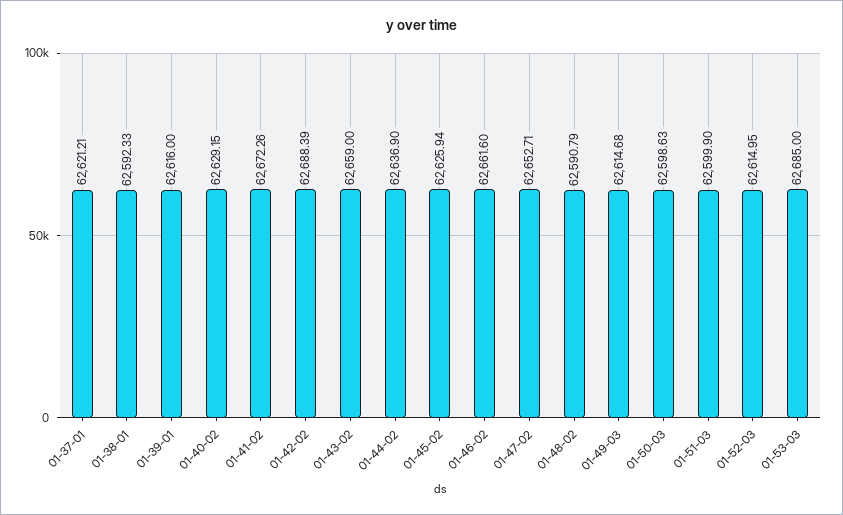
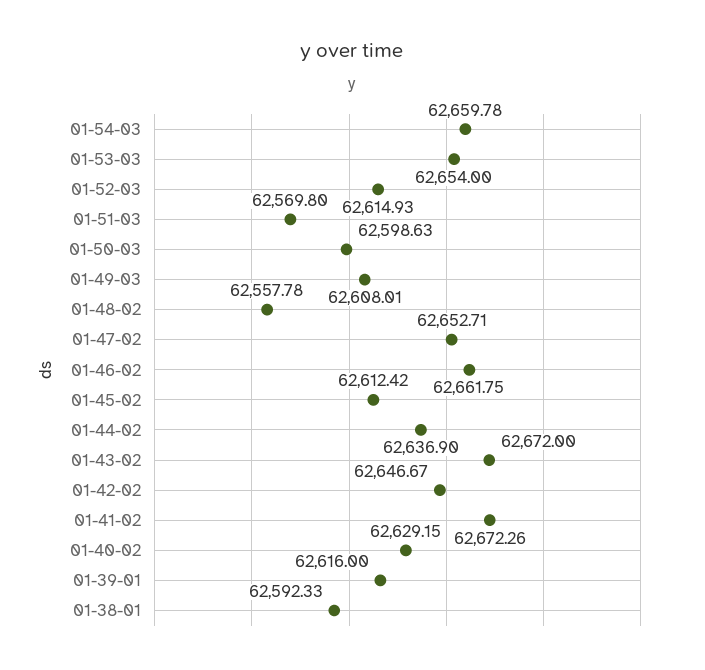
01-37-01: 62621.21 -> none
01-42-02: 62688.39 -> 62646.67
01-43-02: 62659 -> 62672
01-45-02: 62625.94 -> 62612.42
01-46-02: 62661.6 -> 62661.75
01-48-02: 62590.79 -> 62557.78
01-49-03: 62614.68 -> 62608.01
01-51-03: 62599.9 -> 62569.8
01-52-03: 62614.95 -> 62614.93
01-53-03: 62685 -> 62654
01-54-03: none -> 62659.78

